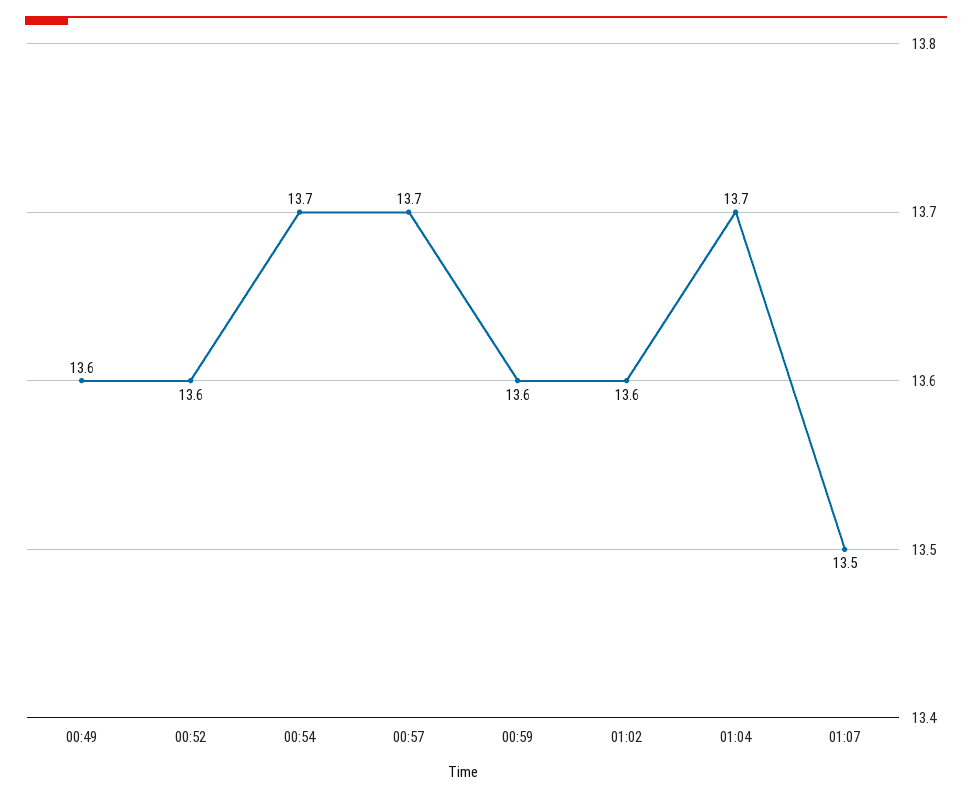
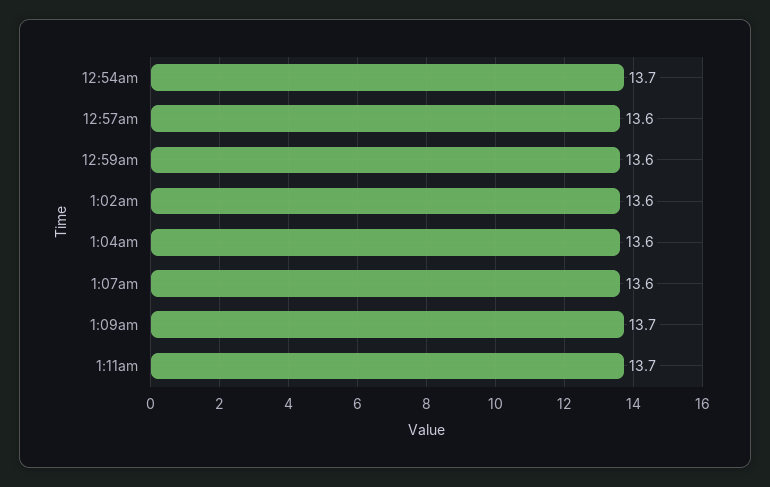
00:49: 13.6 -> none
00:52: 13.6 -> none
00:57: 13.7 -> 13.6
01:04: 13.7 -> 13.6
01:07: 13.5 -> 13.6
1:09am: none -> 13.7
1:11am: none -> 13.7

